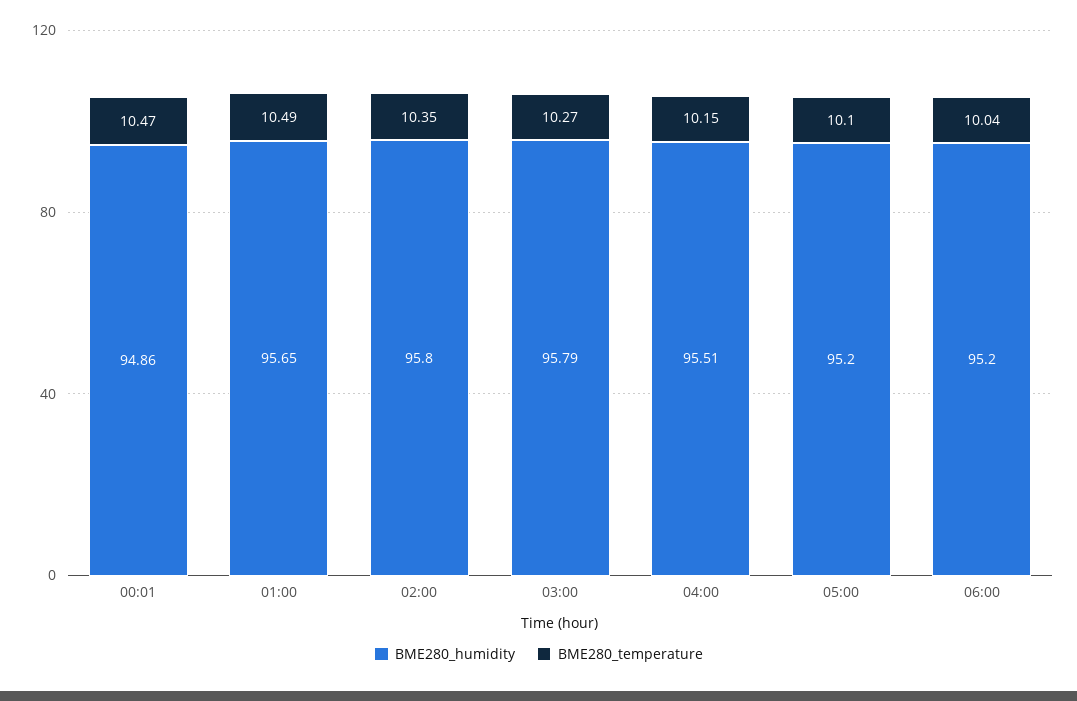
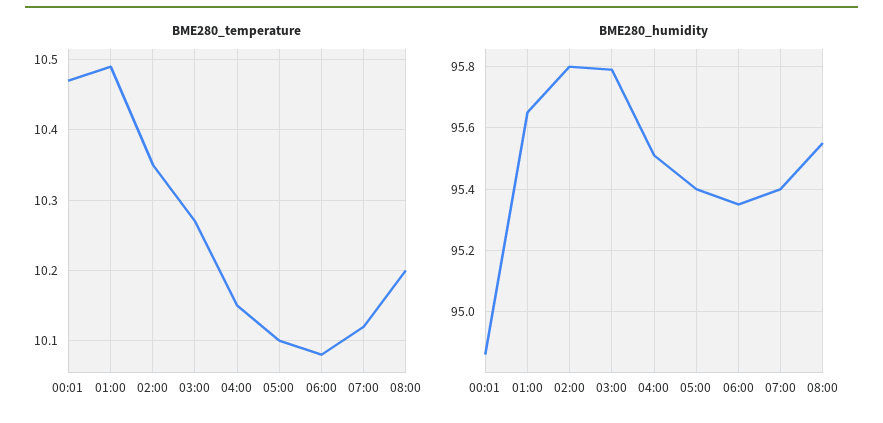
BME280_humidity, 05:00: 95.2 -> 95.4
BME280_humidity, 06:00: 95.2 -> 95.35
BME280_temperature, 06:00: 10.04 -> 10.08
BME280_temperature, 07:00: none -> 10.12
BME280_temperature, 08:00: none -> 10.2
BME280_humidity, 07:00: none -> 95.4
BME280_humidity, 08:00: none -> 95.55

